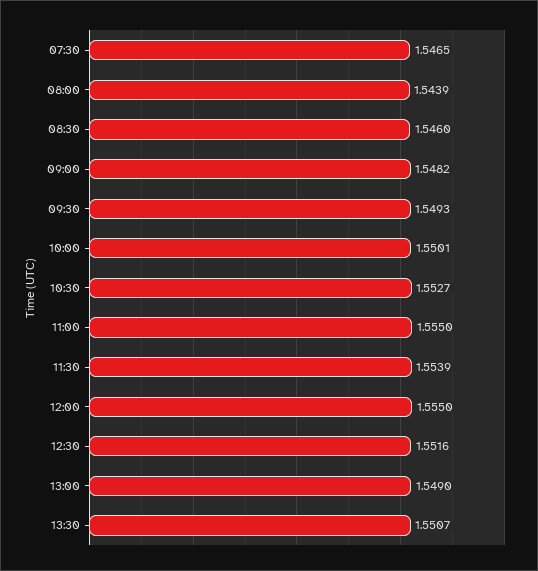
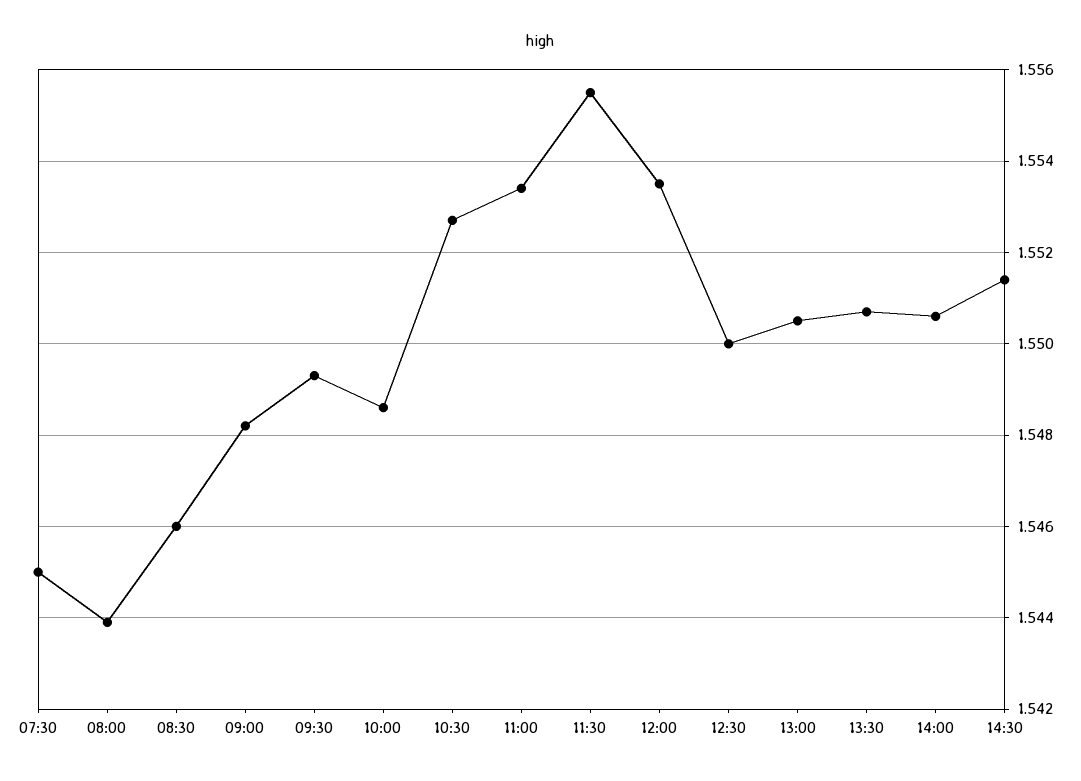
07:30: 1.5465 -> 1.545
10:00: 1.5501 -> 1.5485
11:00: 1.555 -> 1.5535
11:30: 1.5539 -> 1.5555
12:00: 1.555 -> 1.5535
12:30: 1.5516 -> 1.55
13:00: 1.549 -> 1.5505
14:00: none -> 1.5505
14:30: none -> 1.5515

